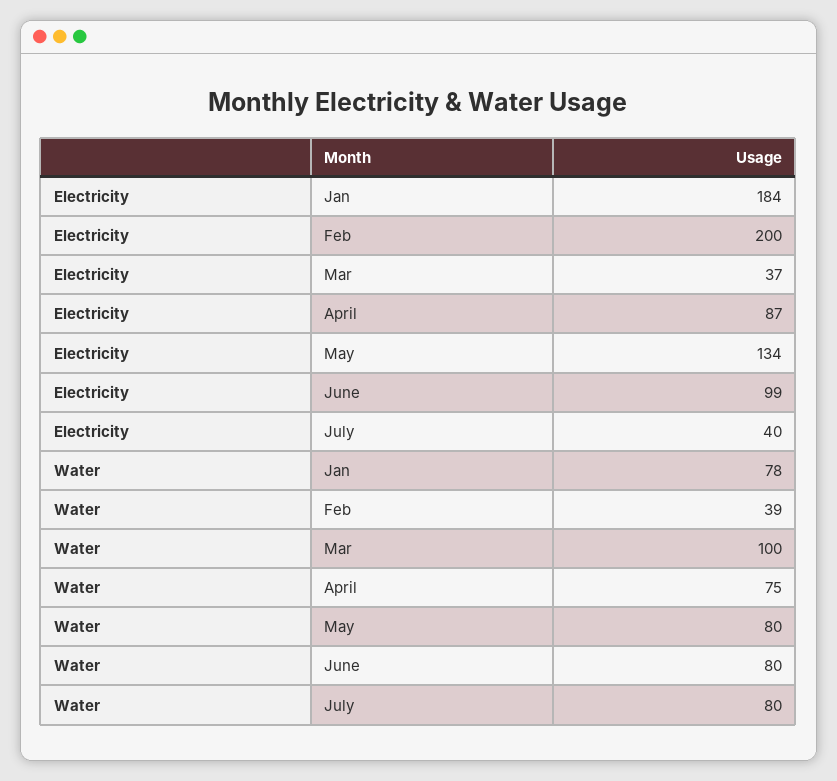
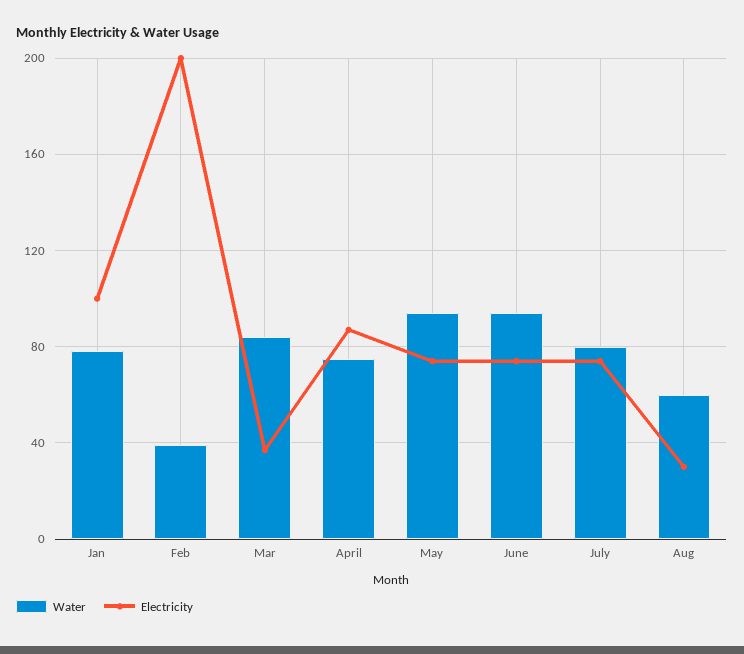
Electricity, Jan: 184 -> 100
Electricity, May: 134 -> 75
Electricity, June: 99 -> 75
Electricity, July: 40 -> 75
Water, Mar: 100 -> 85
Water, May: 80 -> 95
Water, June: 80 -> 95
Water, Aug: none -> 60
Electricity, Aug: none -> 30

